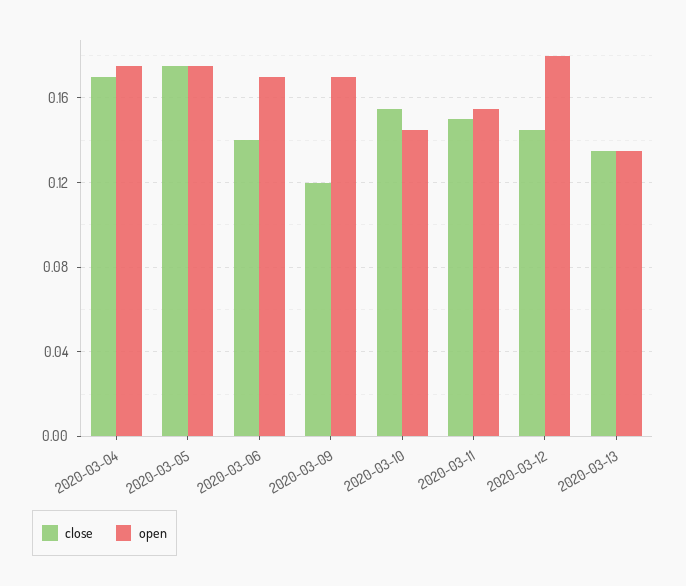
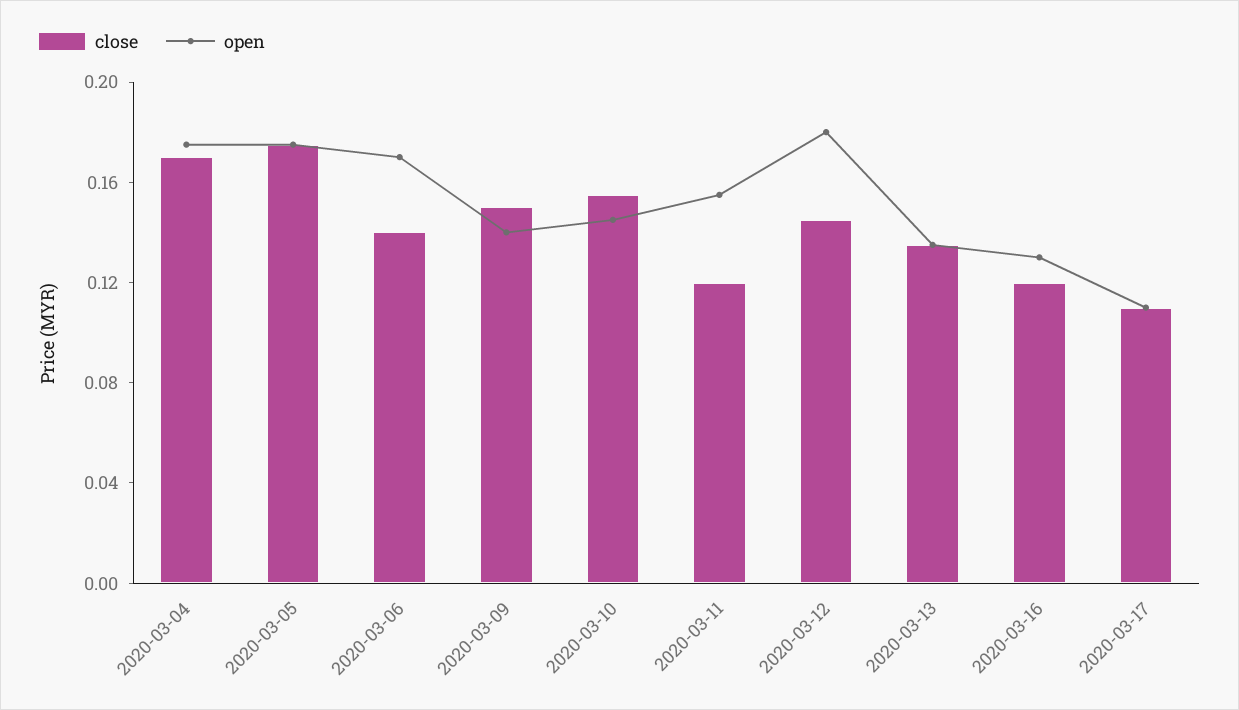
close, 2020-03-09: 0.12 -> 0.15
open, 2020-03-09: 0.17 -> 0.14
close, 2020-03-11: 0.15 -> 0.12
close, 2020-03-16: none -> 0.12
open, 2020-03-16: none -> 0.13
close, 2020-03-17: none -> 0.11
open, 2020-03-17: none -> 0.11

